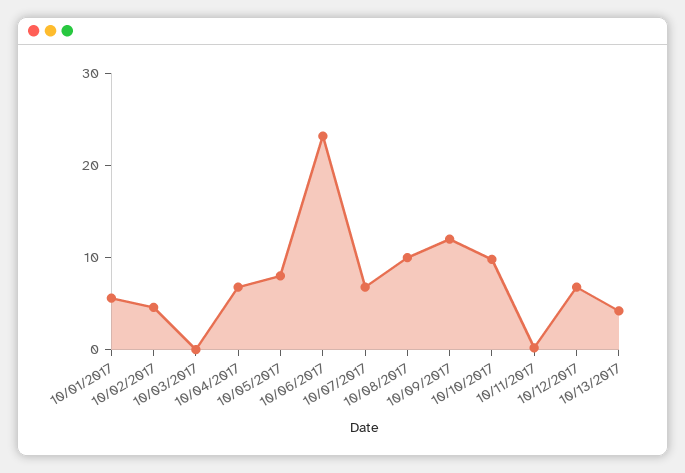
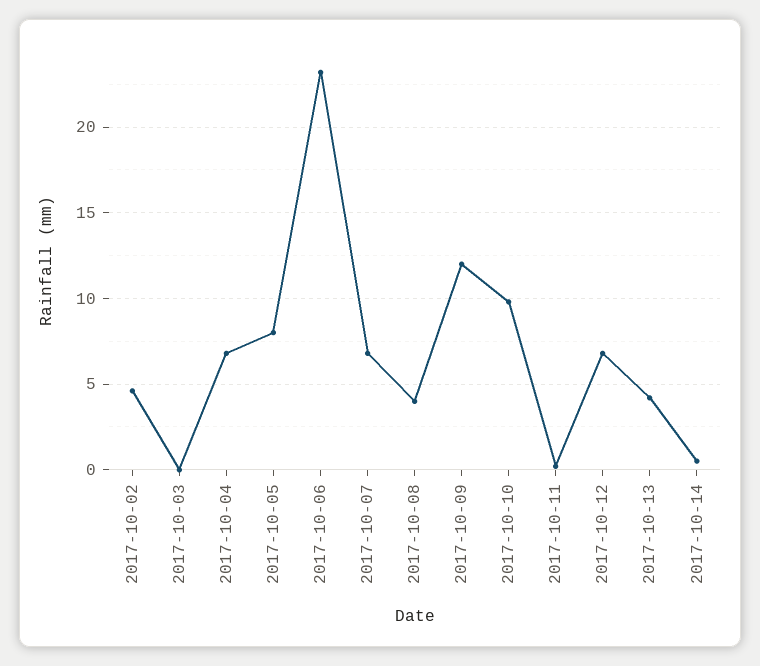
10/01/2017: 6 -> none
10/08/2017: 10 -> 4
2017-10-14: none -> 0.5

